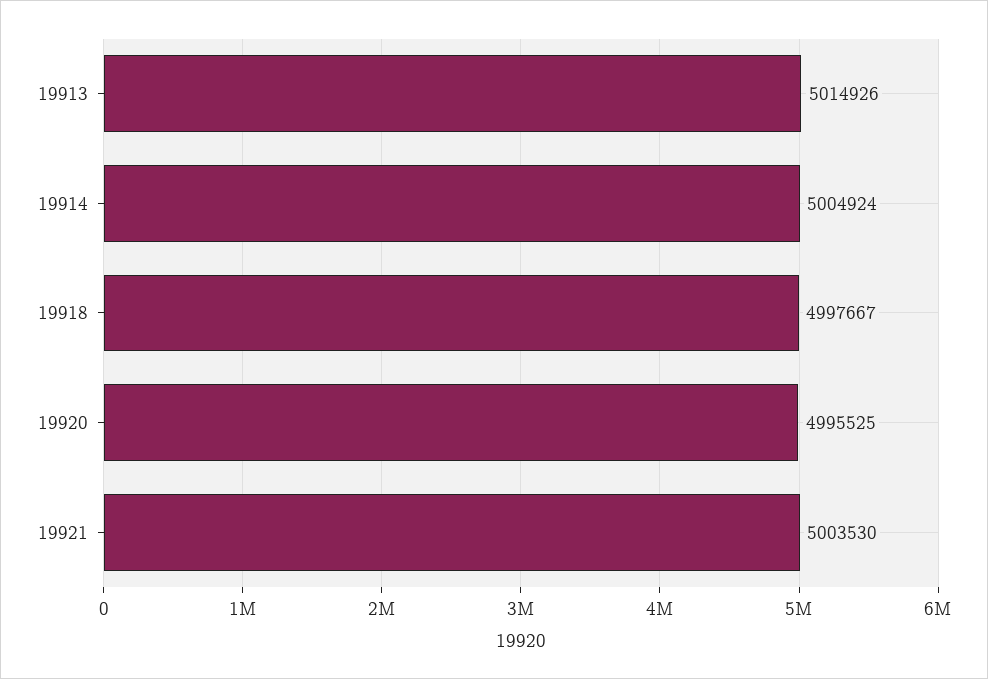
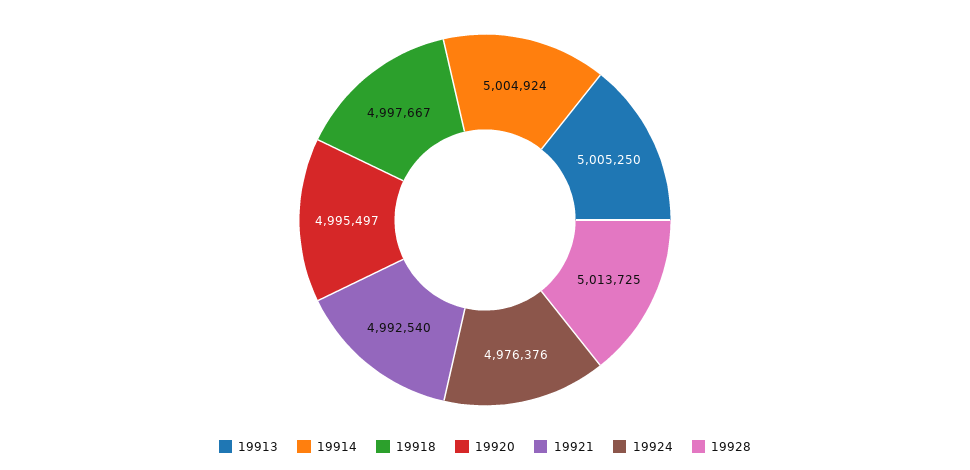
19913: 5014926 -> 5005250
19920: 4995525 -> 4995497
19921: 5003530 -> 4992540
19924: none -> 4976376
19928: none -> 5013725

